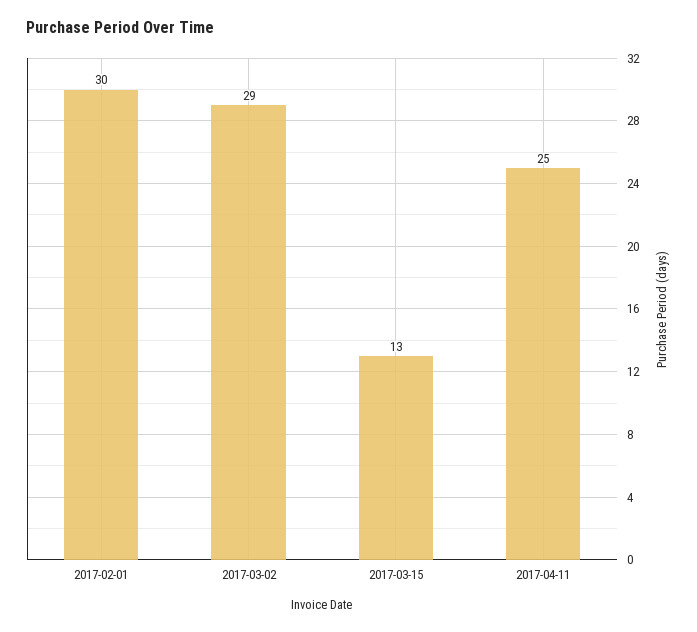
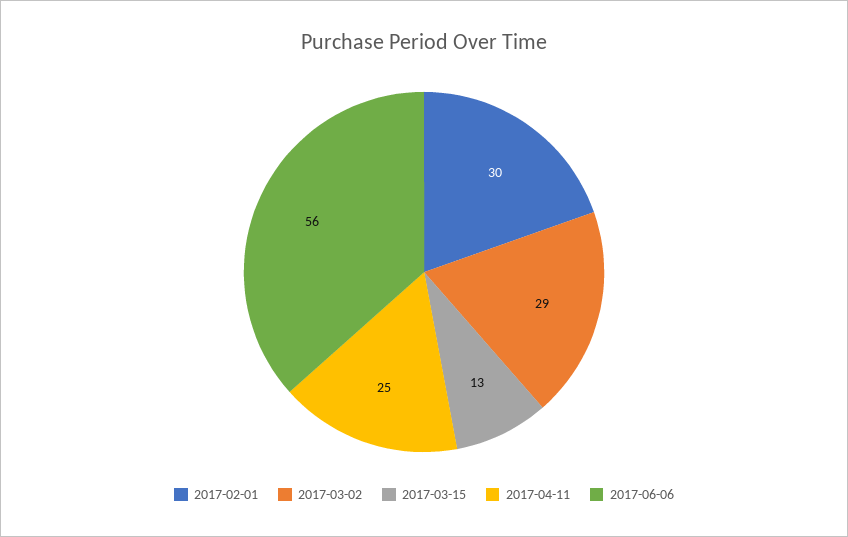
2017-06-06: none -> 56

